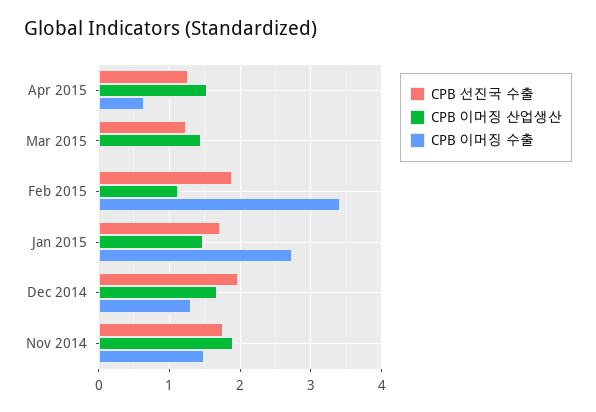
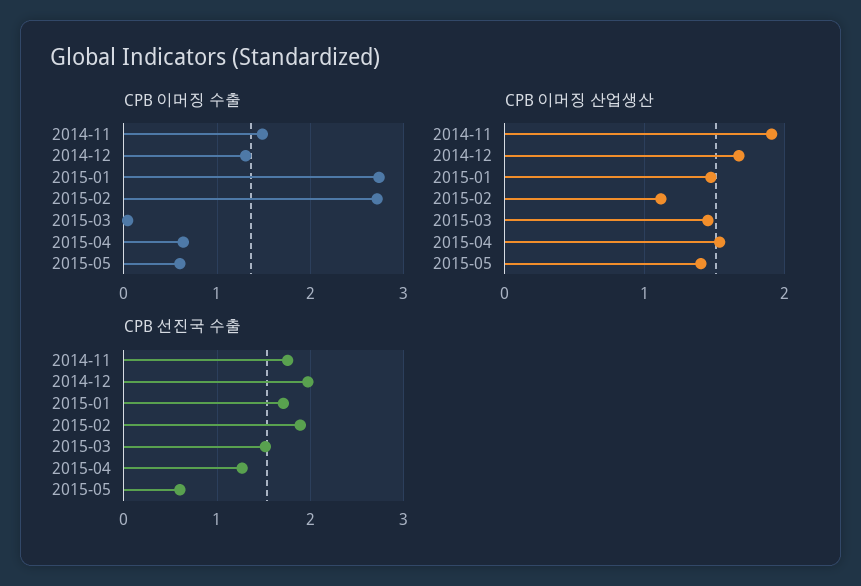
CPB 선진국 수출, Mar 2015: 1.2 -> 1.5
CPB 이머징 수출, Feb 2015: 3.4 -> 2.7
CPB 이머징 수출, 2015-05: none -> 0.6
CPB 이머징 산업생산, 2015-05: none -> 1.4
CPB 선진국 수출, 2015-05: none -> 0.6

